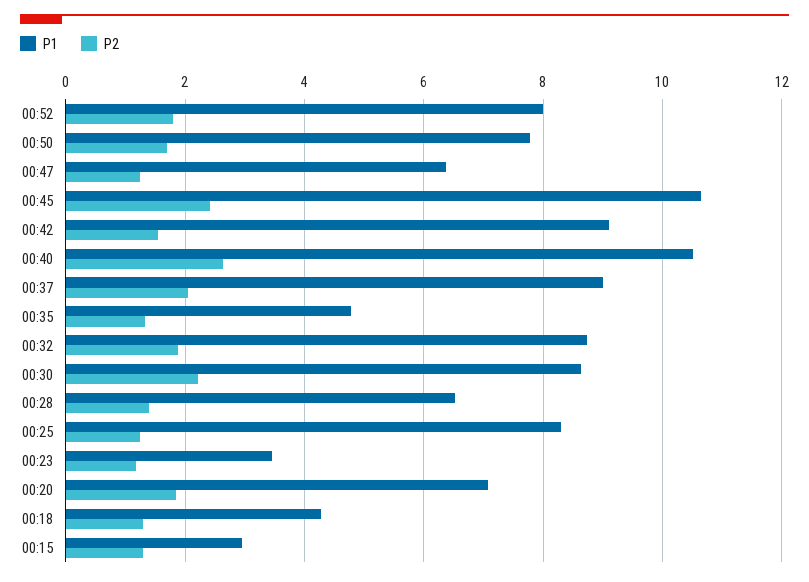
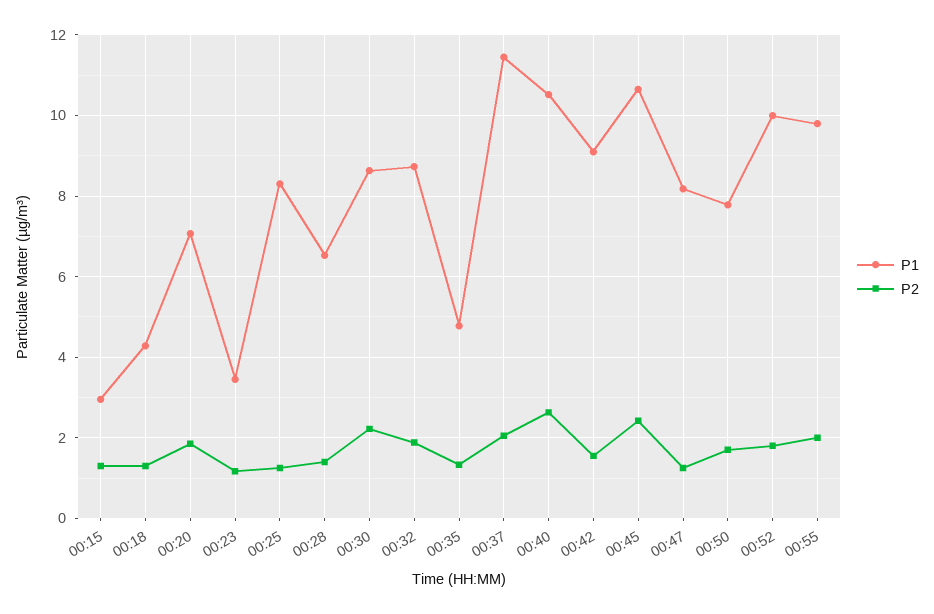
P1, 00:52: 8 -> 10
P1, 00:47: 6.4 -> 8.2
P1, 00:37: 9 -> 11.4
P1, 00:55: none -> 9.8
P2, 00:55: none -> 2

